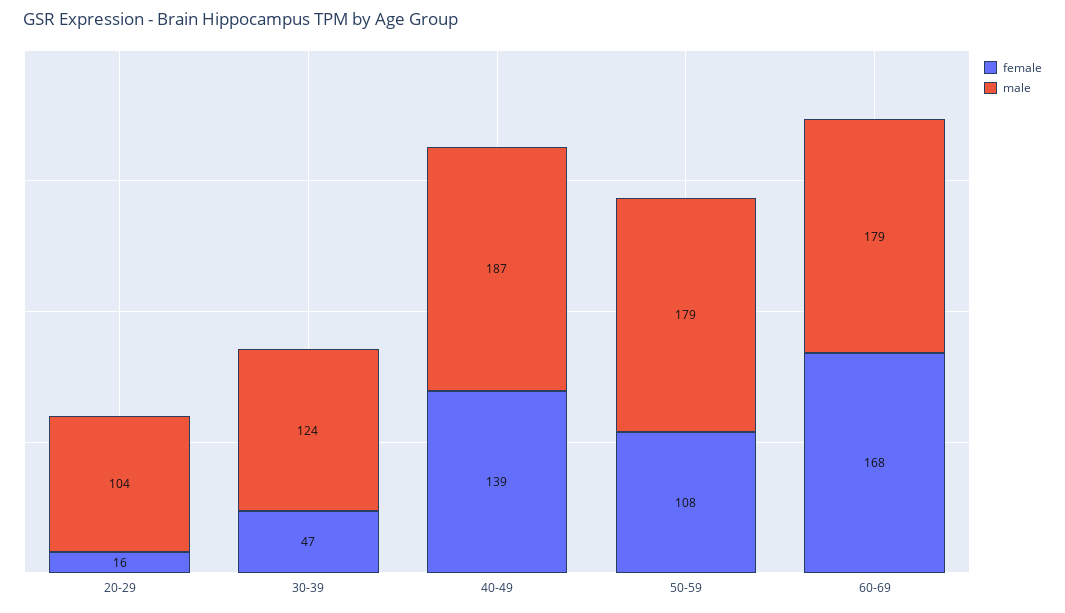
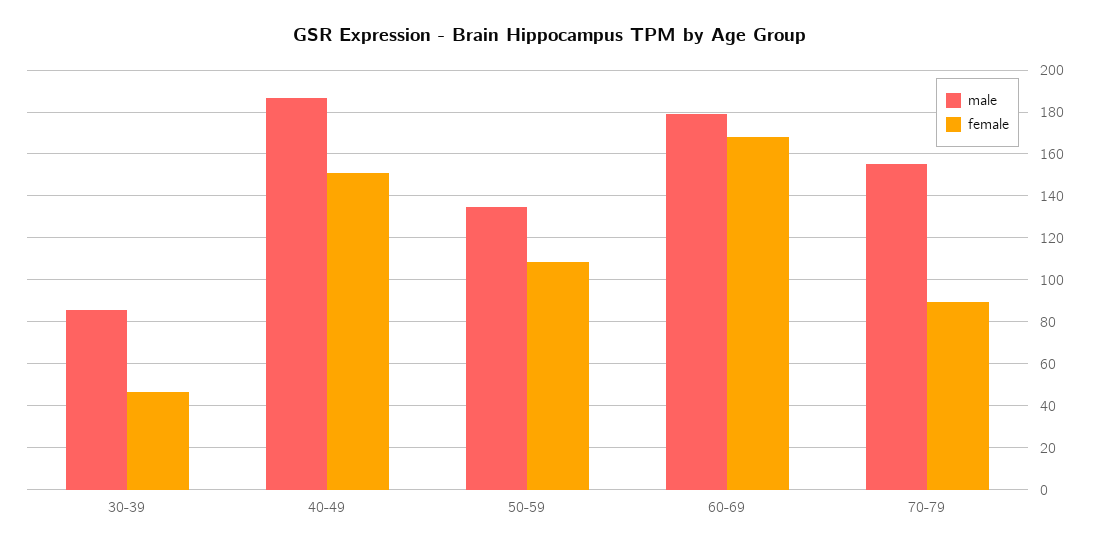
female, 20-29: 16 -> none
male, 20-29: 104 -> none
male, 30-39: 124 -> 85
female, 40-49: 139 -> 150
male, 50-59: 179 -> 135
male, 70-79: none -> 155
female, 70-79: none -> 90

